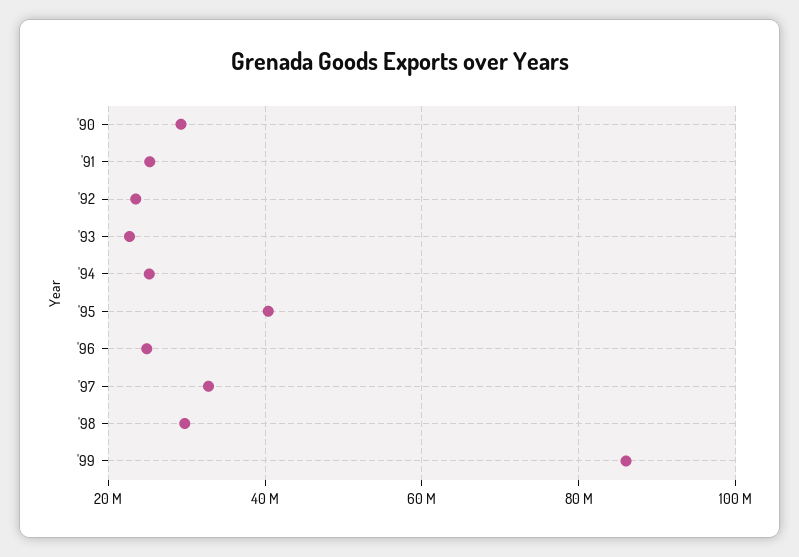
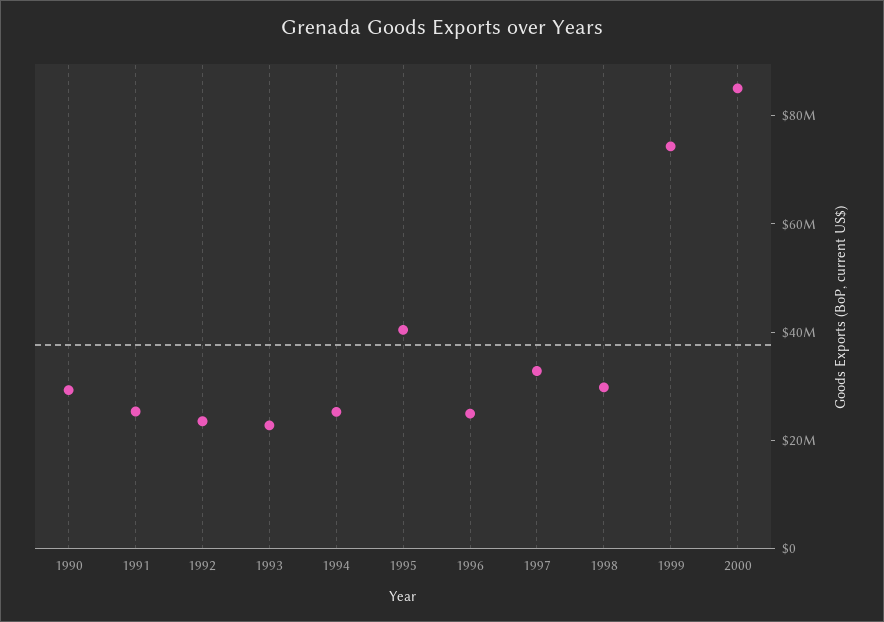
'99: 86000000 -> 75000000
2000: none -> 85000000

